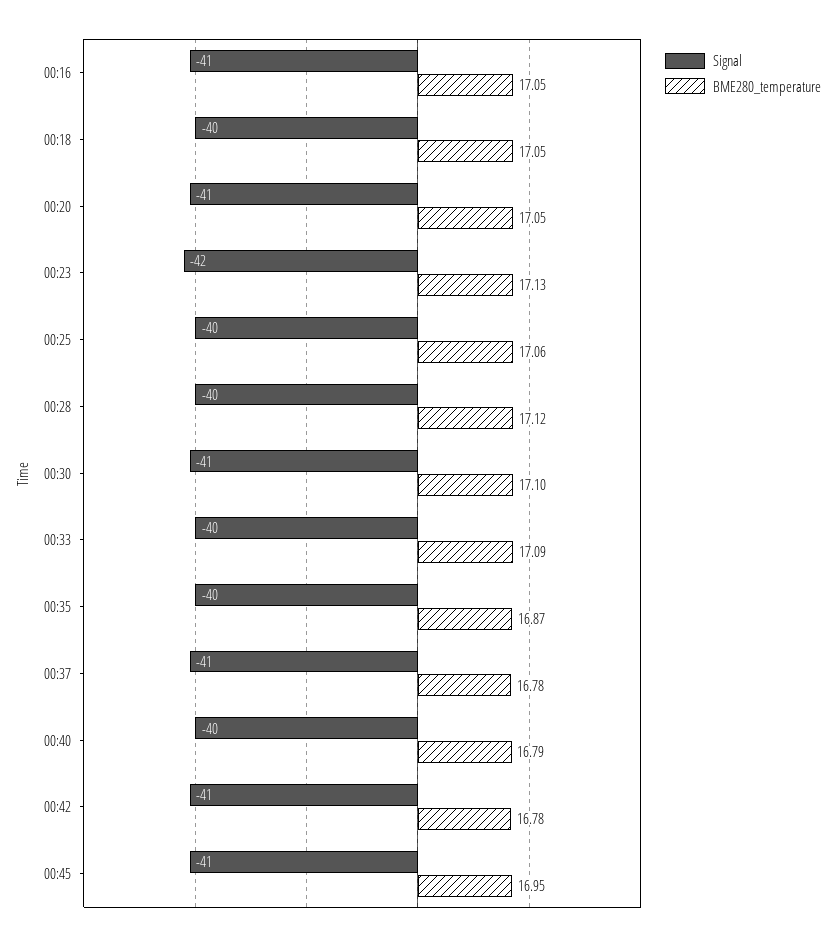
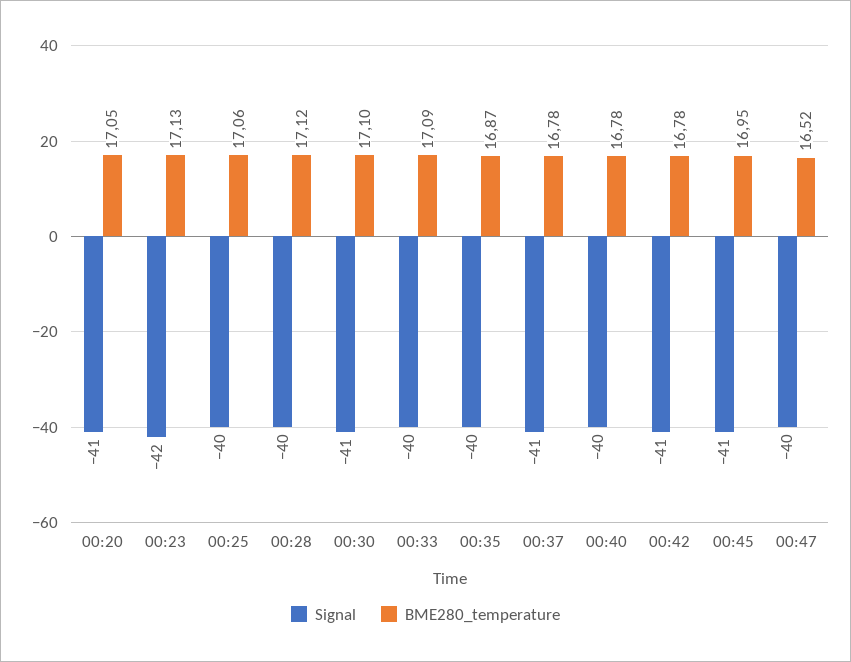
Signal, 00:16: -41 -> none
BME280_temperature, 00:16: 17.05 -> none
Signal, 00:18: -40 -> none
BME280_temperature, 00:18: 17.05 -> none
BME280_temperature, 00:40: 16.79 -> 16.78
Signal, 00:47: none -> -40
BME280_temperature, 00:47: none -> 16.52

